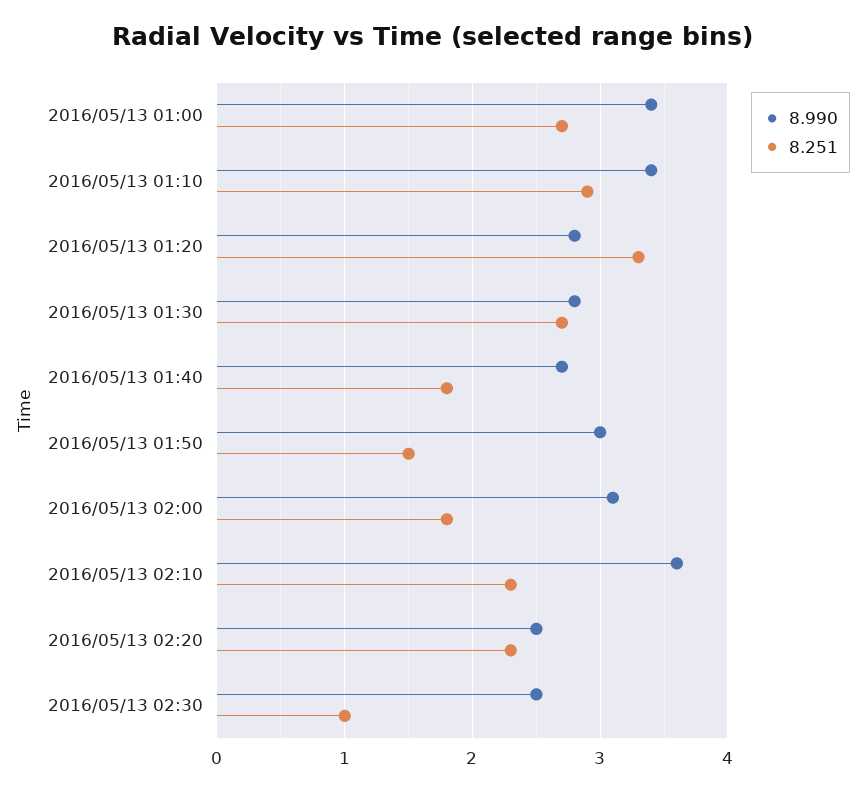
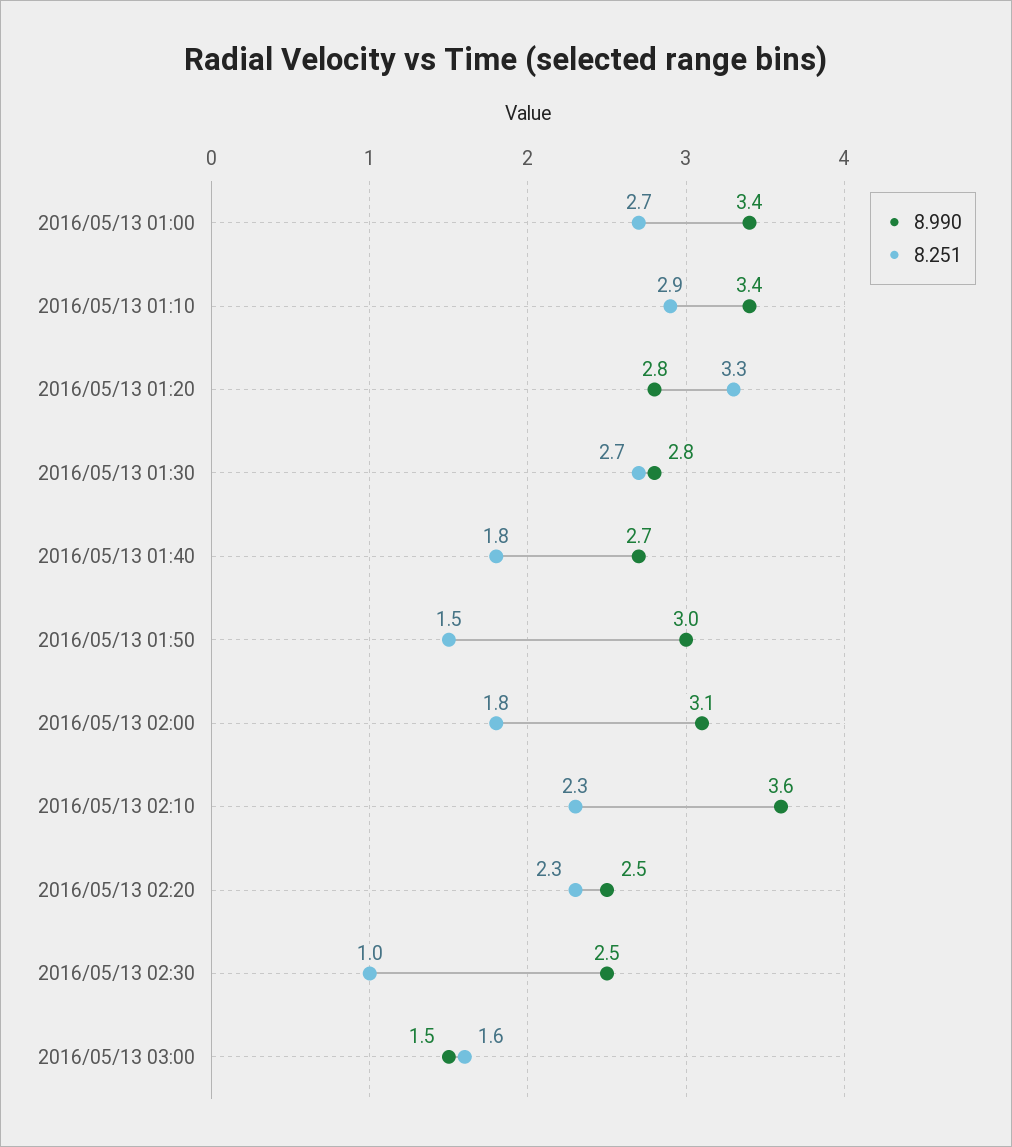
8.990, 2016/05/13 03:00: none -> 1.5
8.251, 2016/05/13 03:00: none -> 1.6

